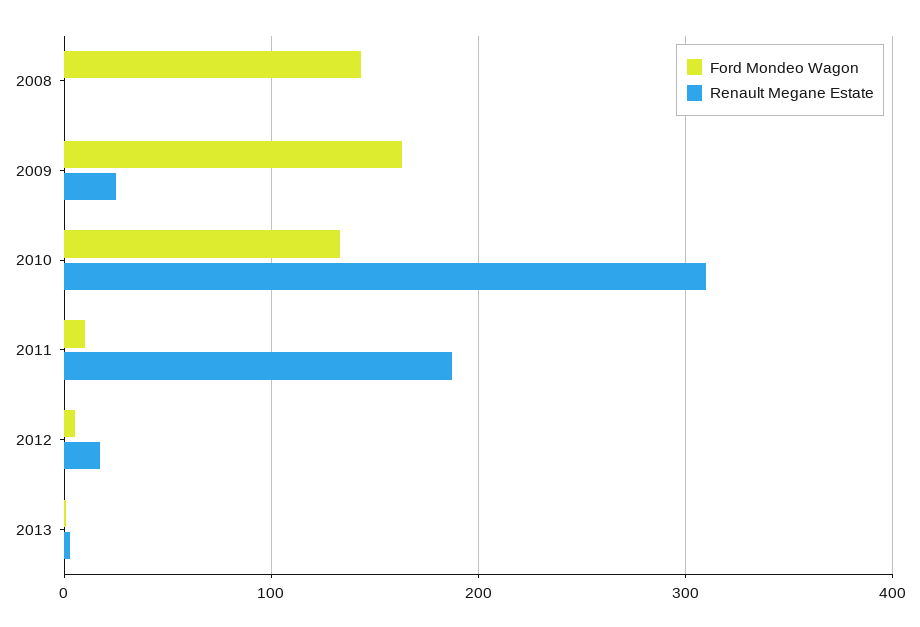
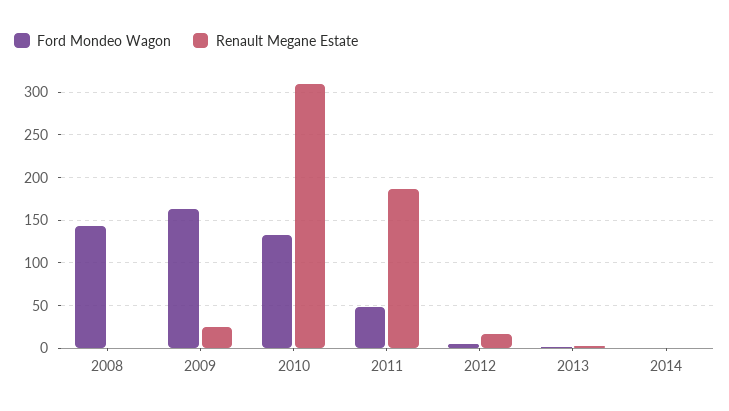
Ford Mondeo Wagon, 2011: 10 -> 50
Ford Mondeo Wagon, 2014: none -> 0
Renault Megane Estate, 2014: none -> 0

